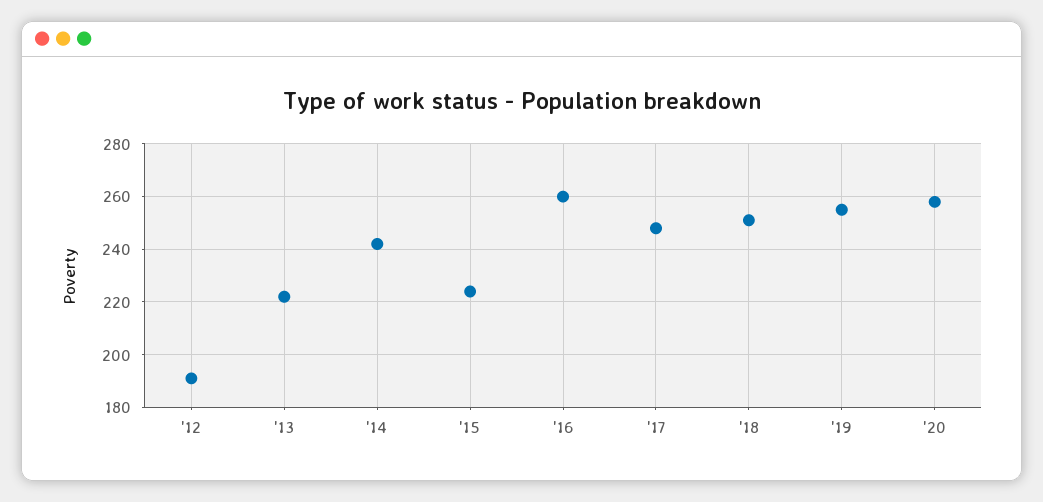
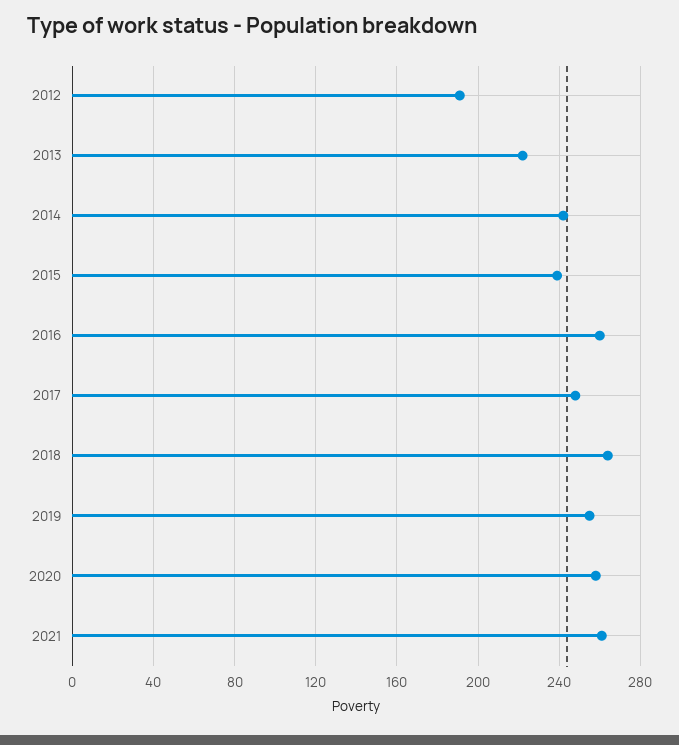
'15: 225 -> 240
'18: 250 -> 265
2021: none -> 260

